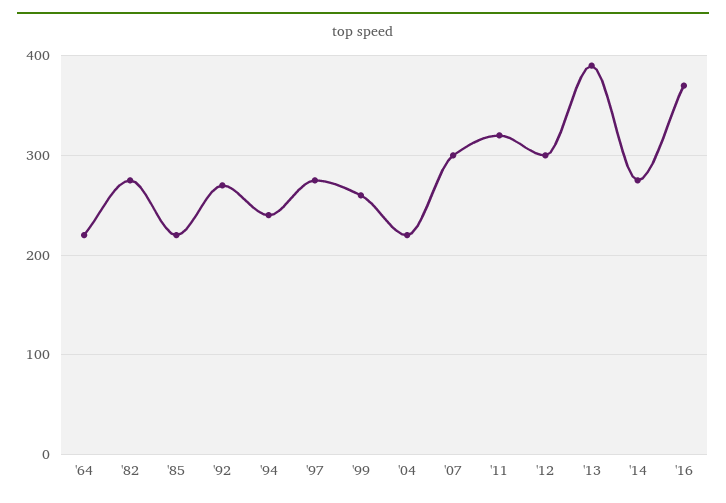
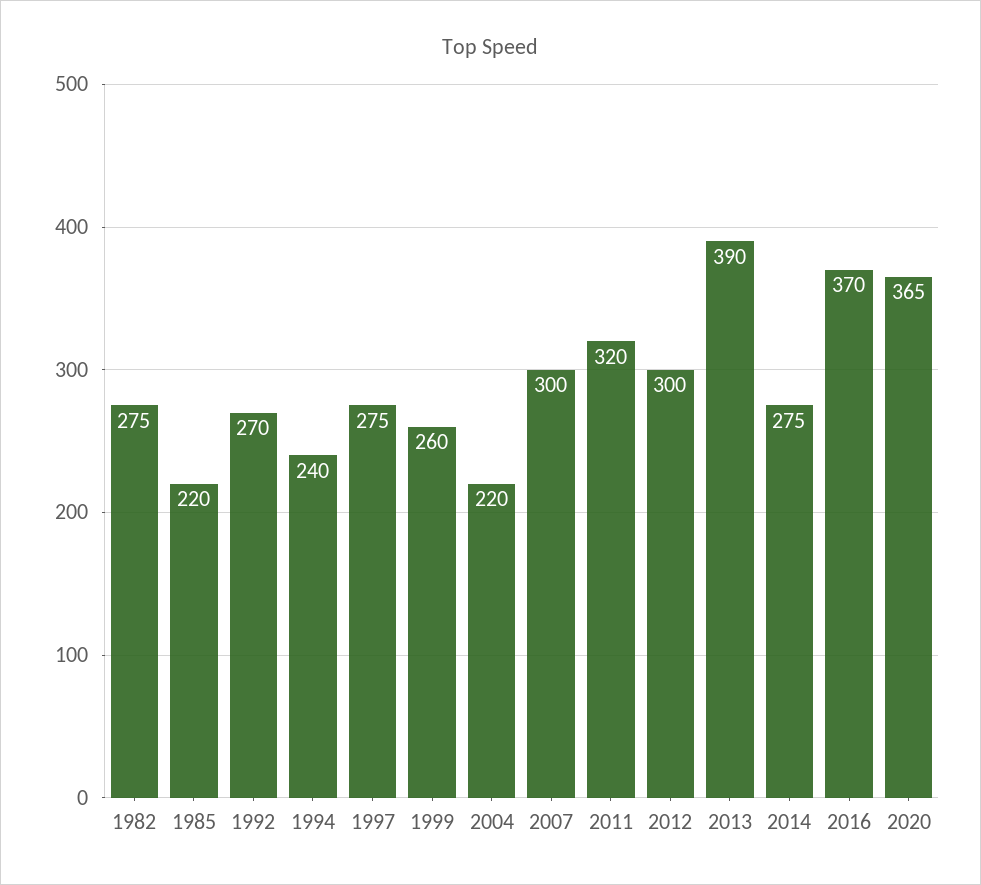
'64: 220 -> none
2020: none -> 365

